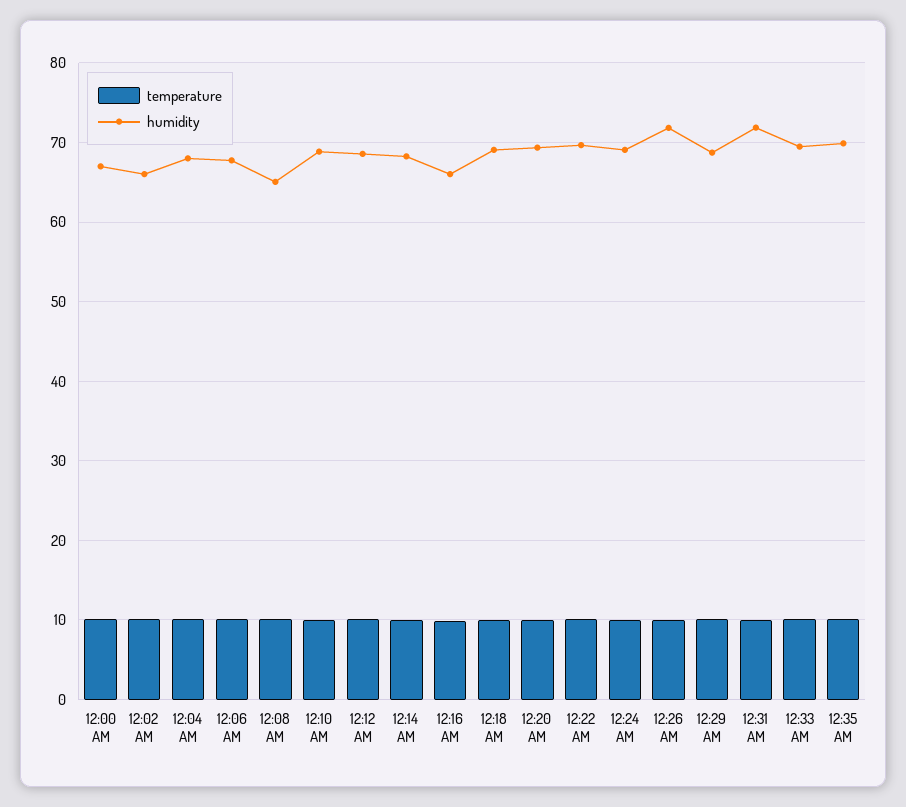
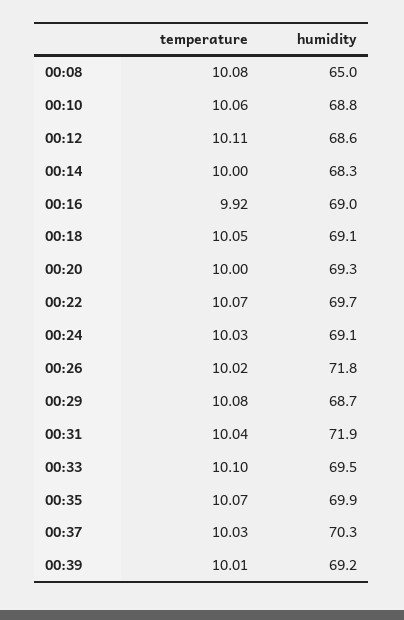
temperature, 12:00 AM: 10 -> none
humidity, 12:00 AM: 67 -> none
temperature, 12:02 AM: 10 -> none
humidity, 12:02 AM: 66 -> none
temperature, 12:04 AM: 10 -> none
humidity, 12:04 AM: 68 -> none
temperature, 12:06 AM: 10 -> none
humidity, 12:06 AM: 68 -> none
humidity, 12:16 AM: 66 -> 69
temperature, 00:37: none -> 10.03
humidity, 00:37: none -> 70.3
temperature, 00:39: none -> 10.01
humidity, 00:39: none -> 69.2

